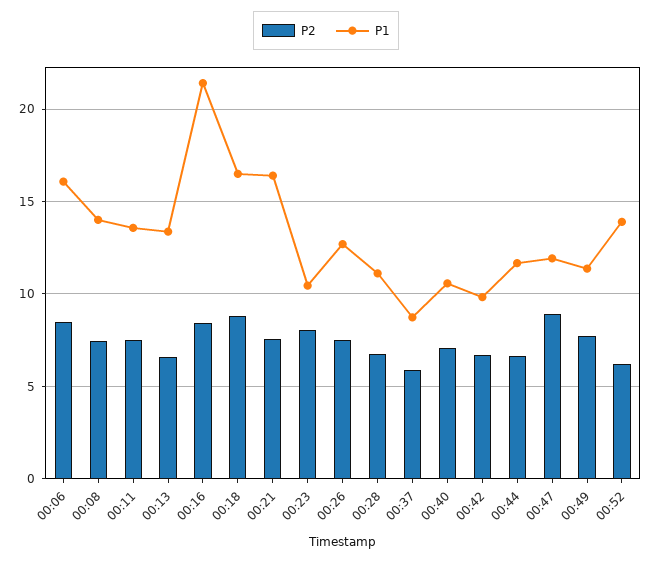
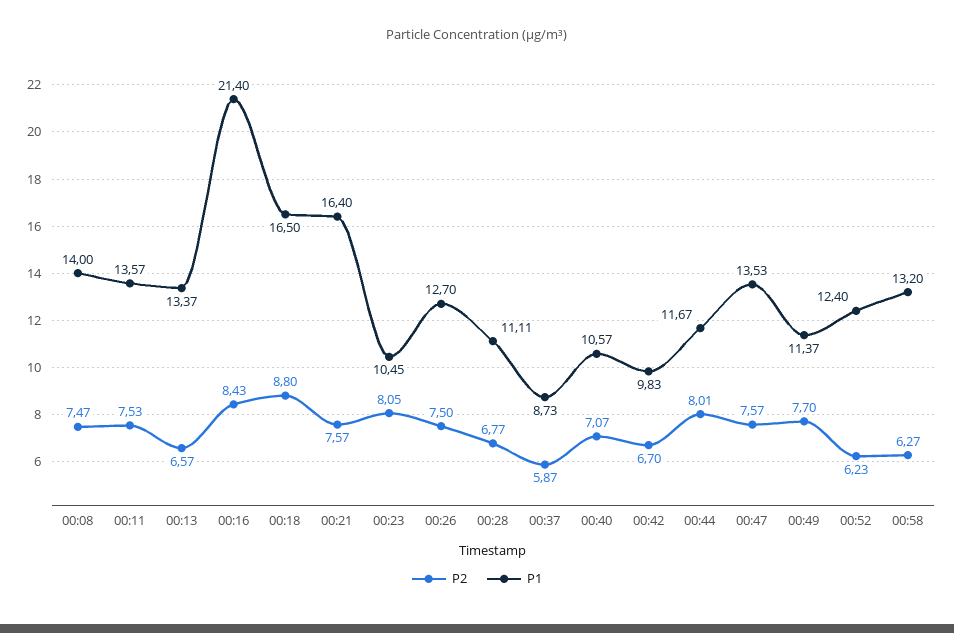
P2, 00:06: 8.5 -> none
P1, 00:06: 16 -> none
P2, 00:44: 6.5 -> 8.01
P2, 00:47: 9 -> 7.57
P1, 00:47: 12 -> 13.53
P1, 00:52: 14 -> 12.4
P2, 00:58: none -> 6.27
P1, 00:58: none -> 13.2

